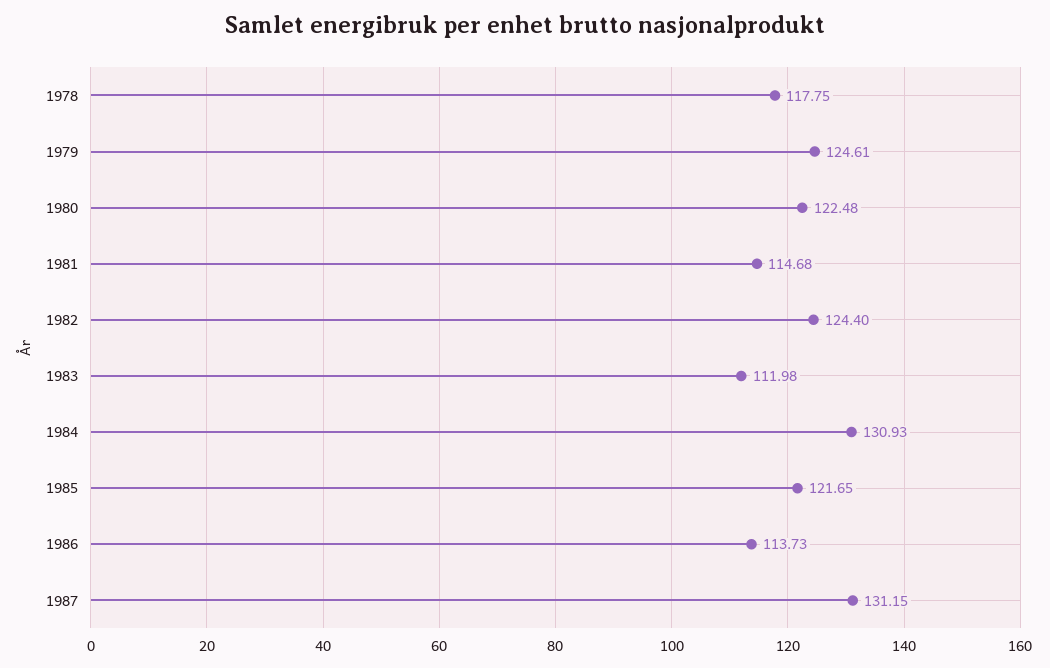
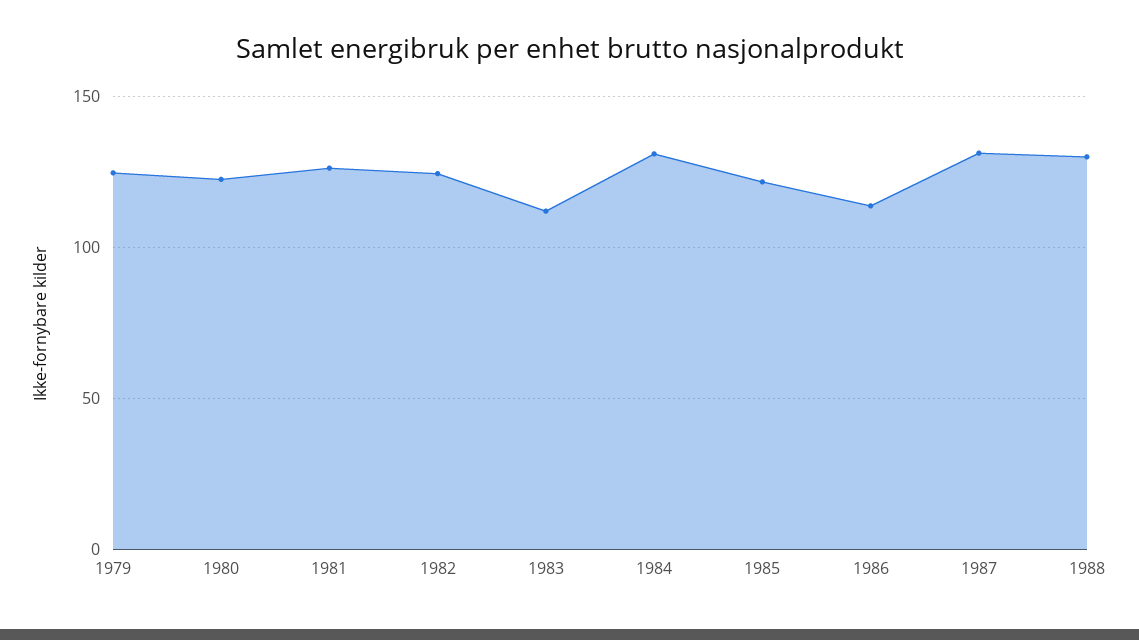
1978: 117.75 -> none
1981: 114.68 -> 125
1988: none -> 130

